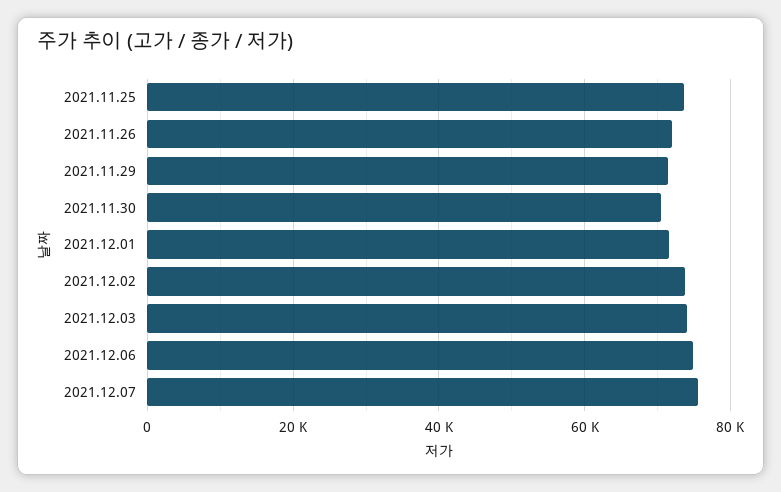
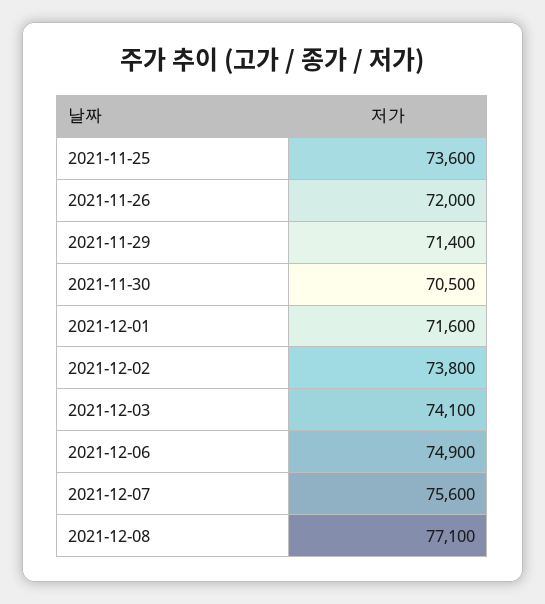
2021-12-08: none -> 77100

